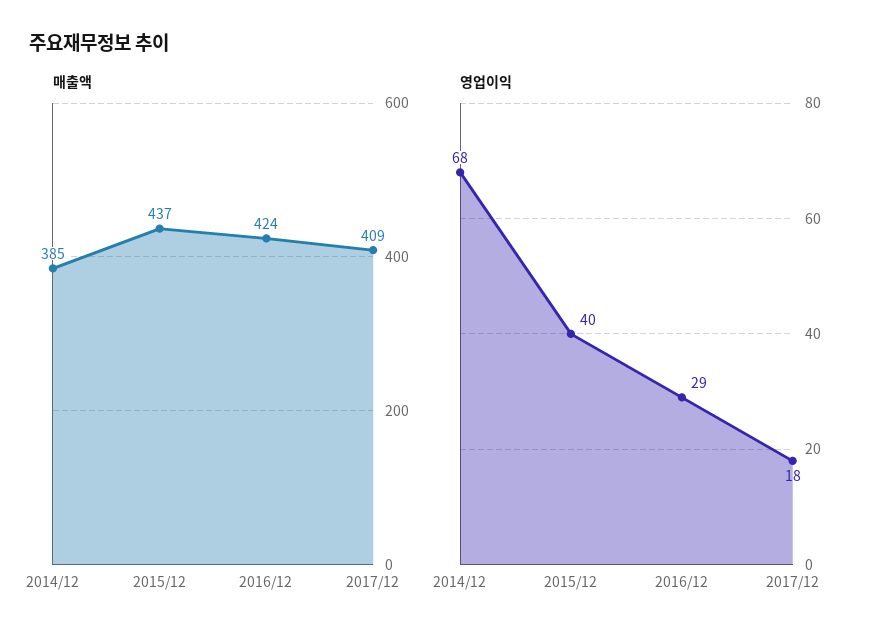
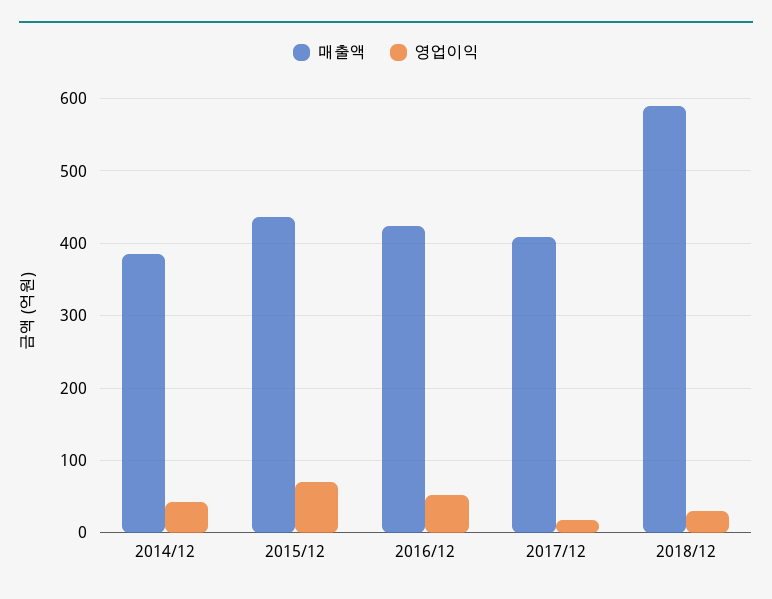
영업이익, 2014/12: 68 -> 40
영업이익, 2015/12: 40 -> 70
영업이익, 2016/12: 29 -> 50
매출액, 2018/12: none -> 590
영업이익, 2018/12: none -> 30

